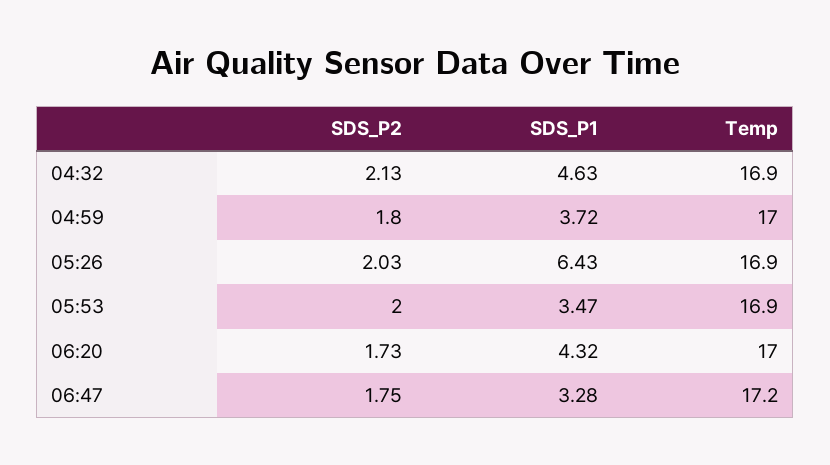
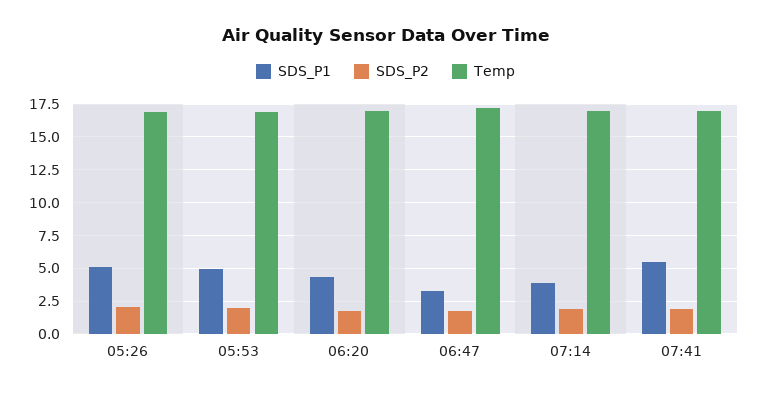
SDS_P2, 04:32: 2.13 -> none
SDS_P1, 04:32: 4.63 -> none
Temp, 04:32: 16.9 -> none
SDS_P2, 04:59: 1.8 -> none
SDS_P1, 04:59: 3.72 -> none
Temp, 04:59: 17 -> none
SDS_P1, 05:26: 6.43 -> 5
SDS_P1, 05:53: 3.47 -> 5
SDS_P1, 07:14: none -> 4
SDS_P2, 07:14: none -> 2
Temp, 07:14: none -> 17
SDS_P1, 07:41: none -> 5.5
SDS_P2, 07:41: none -> 2
Temp, 07:41: none -> 17

